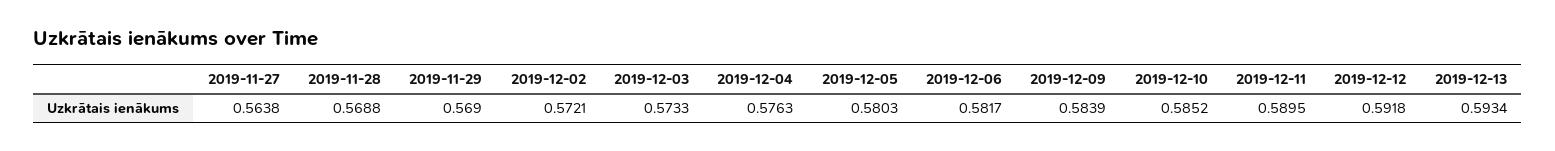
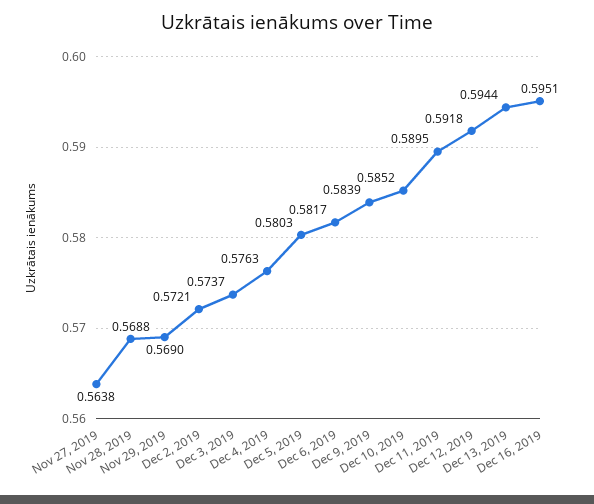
2019-12-03: 0.5733 -> 0.5737
2019-12-13: 0.5934 -> 0.5944
Dec 16, 2019: none -> 0.5951

